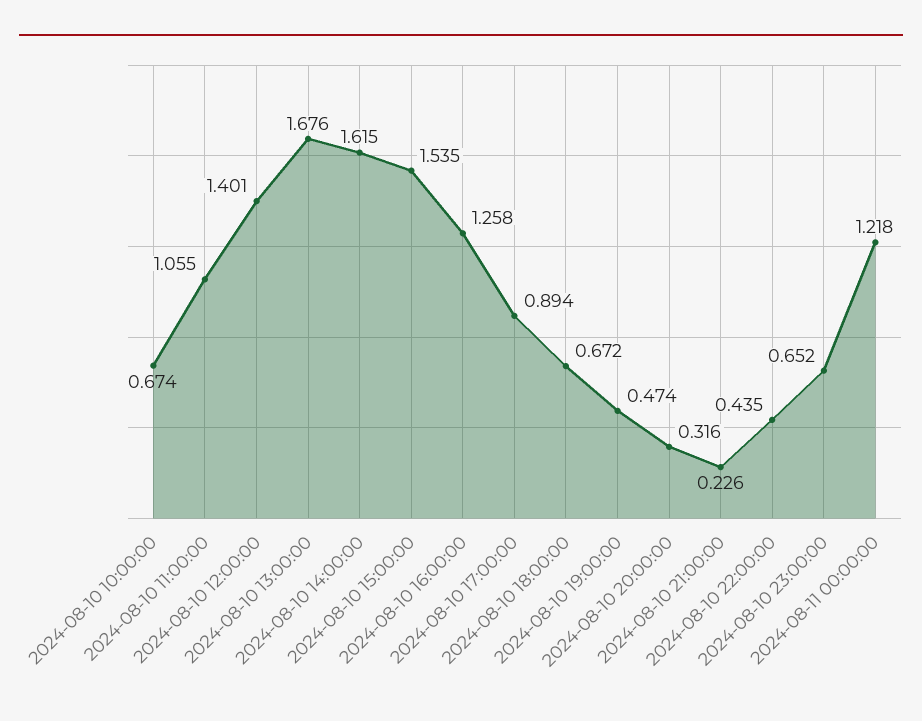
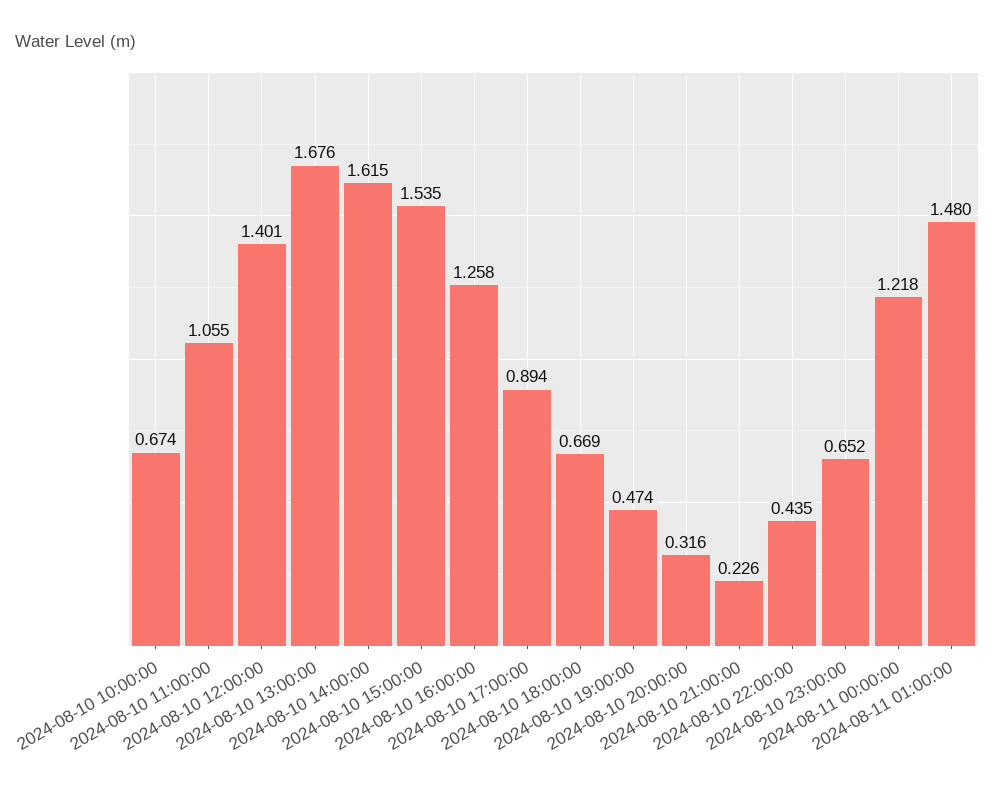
2024-08-10 18:00:00: 0.672 -> 0.669
2024-08-11 01:00:00: none -> 1.48

